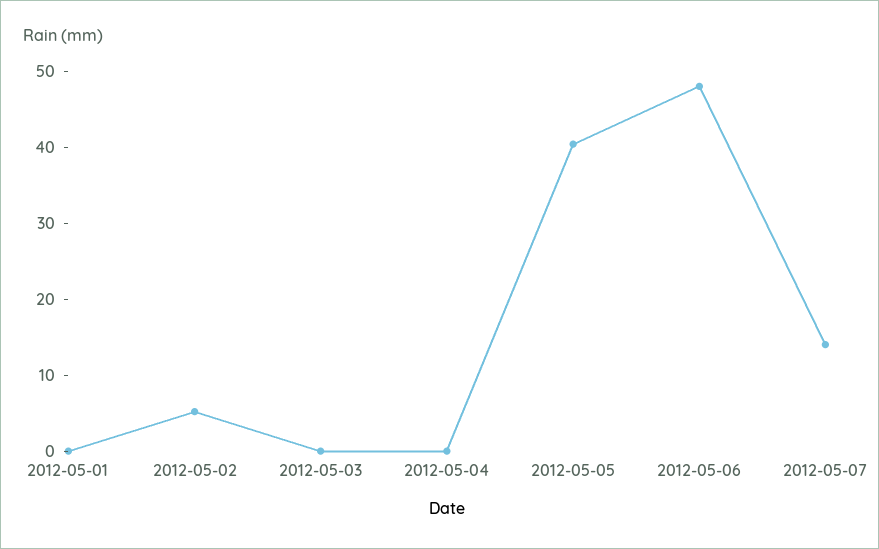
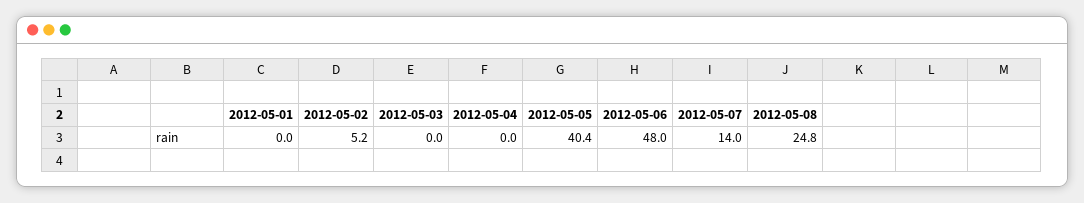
2012-05-08: none -> 24.8

